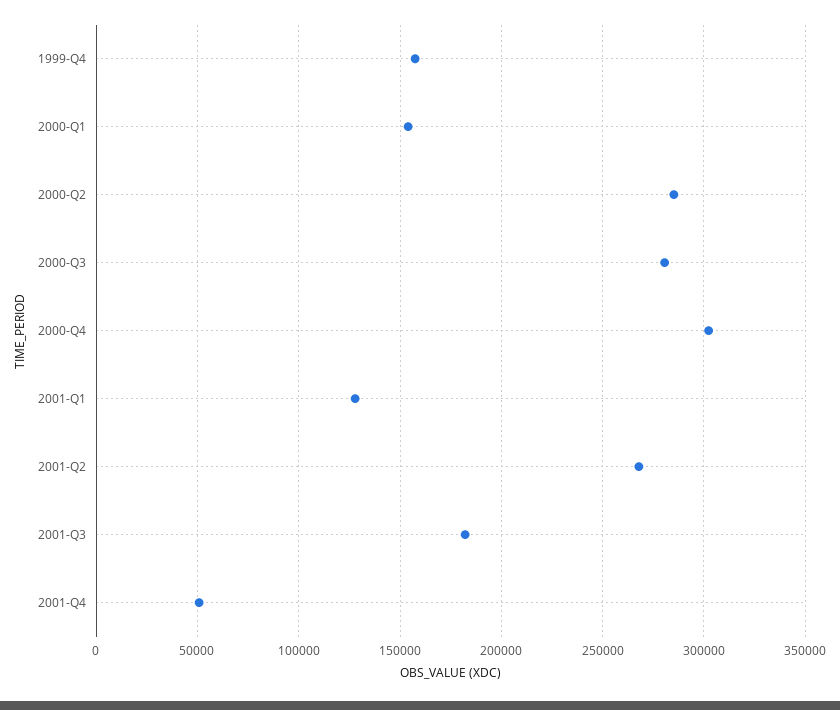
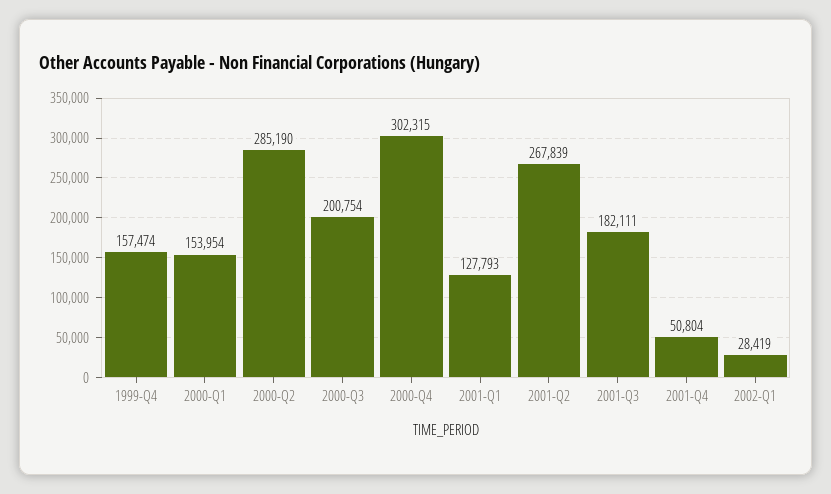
2000-Q3: 280000 -> 200754
2002-Q1: none -> 28419

